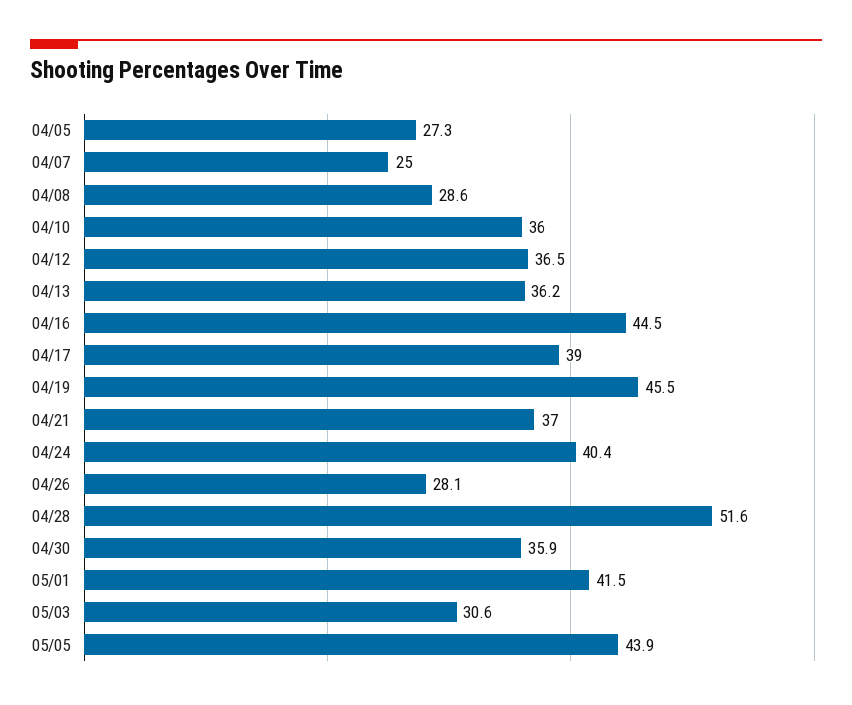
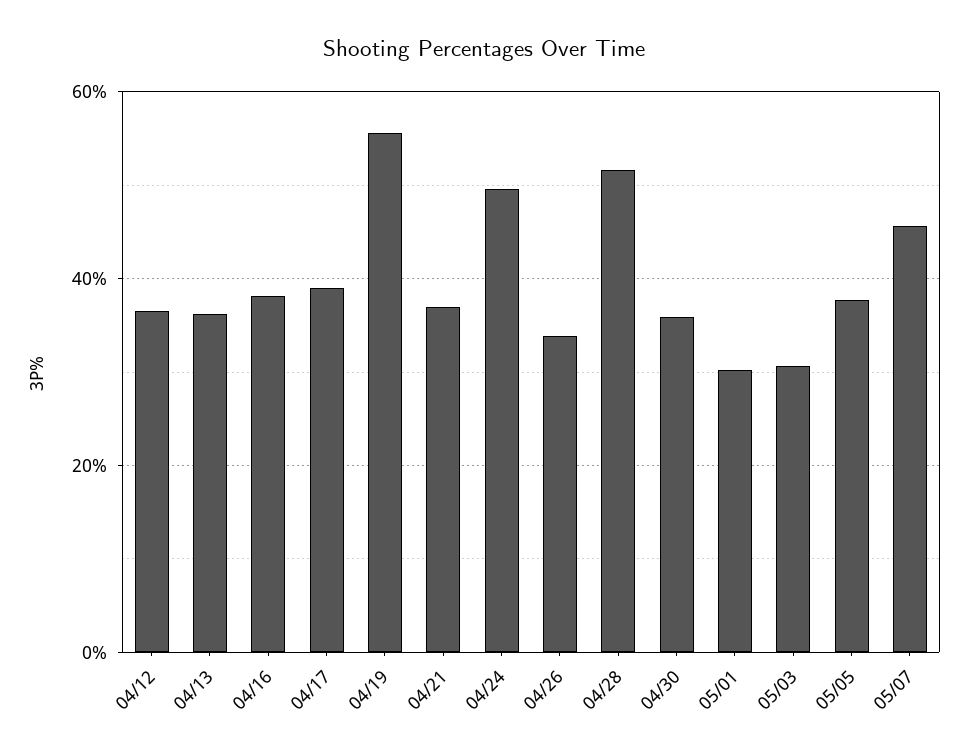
04/05: 27.3 -> none
04/07: 25 -> none
04/08: 28.6 -> none
04/10: 36 -> none
04/16: 44.5 -> 38
04/19: 45.5 -> 56
04/24: 40.4 -> 50
04/26: 28.1 -> 34
05/01: 41.5 -> 30
05/05: 43.9 -> 38
05/07: none -> 46

